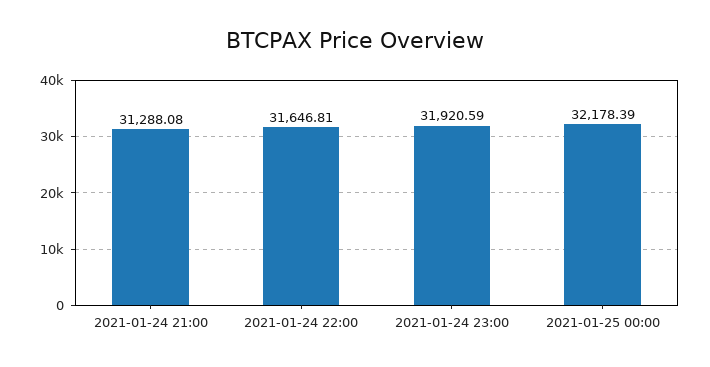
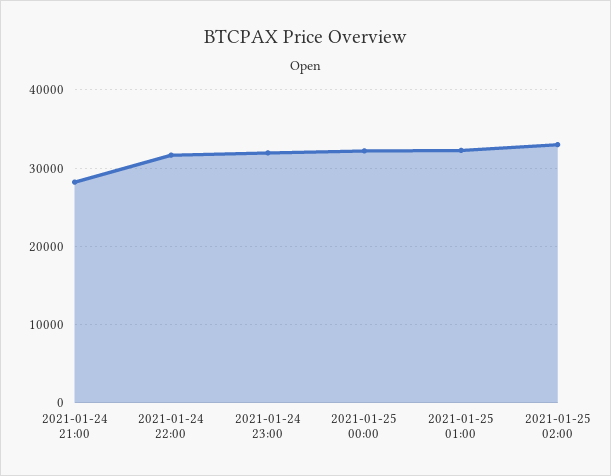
2021-01-24 21:00: 31288.08 -> 28000
2021-01-25 01:00: none -> 32000
2021-01-25 02:00: none -> 33000

